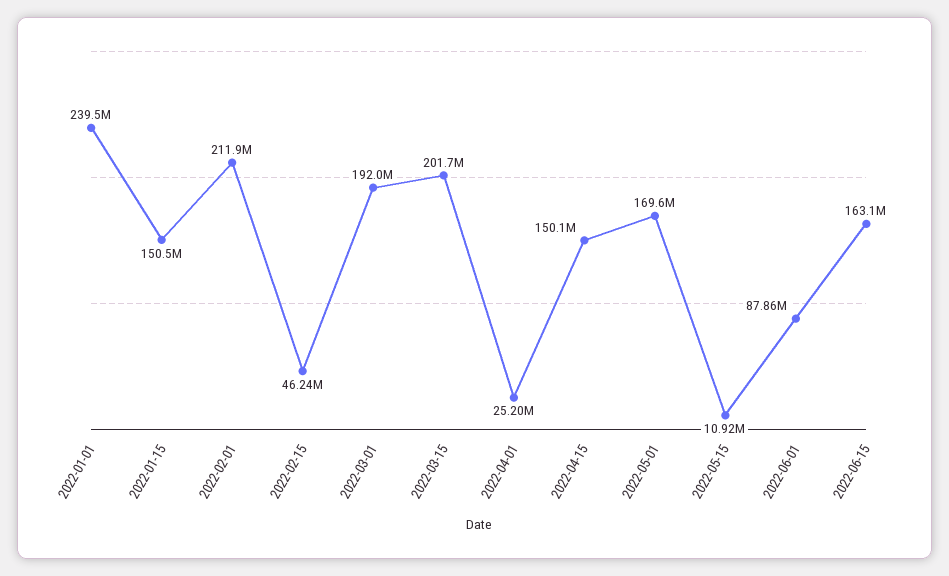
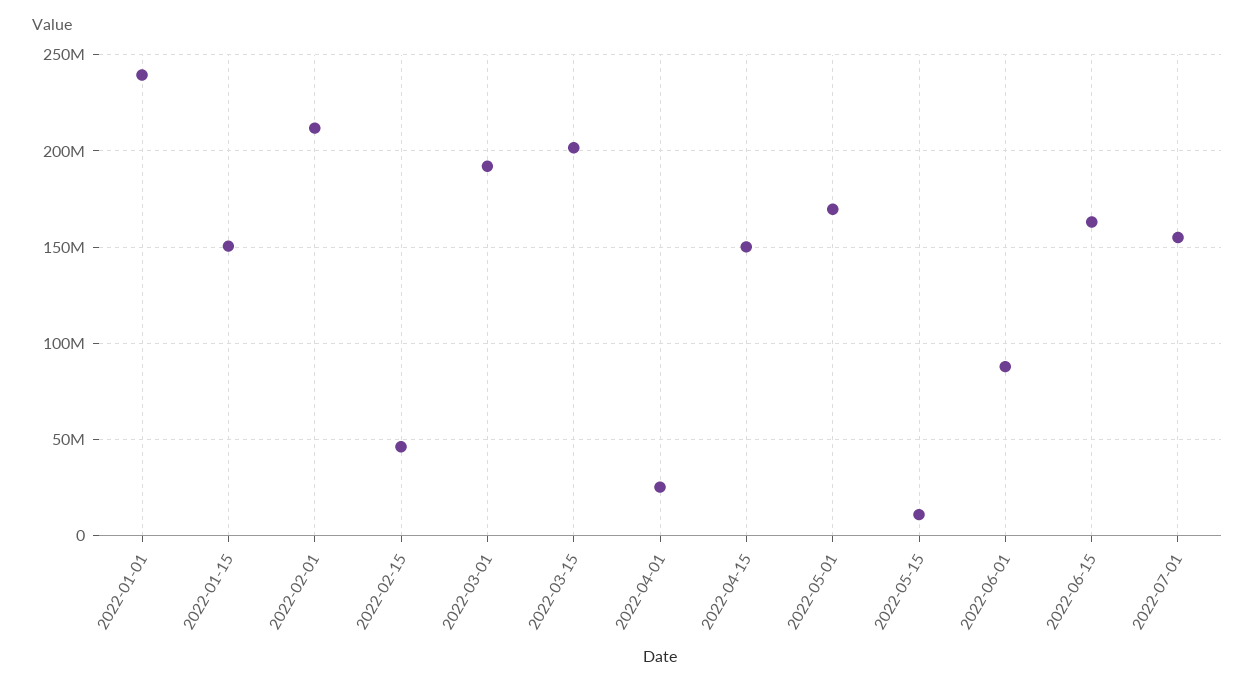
2022-07-01: none -> 155000000

